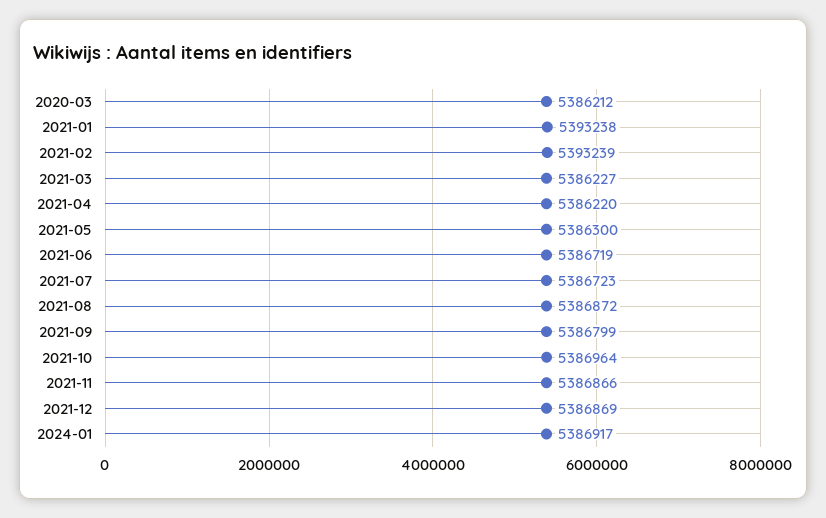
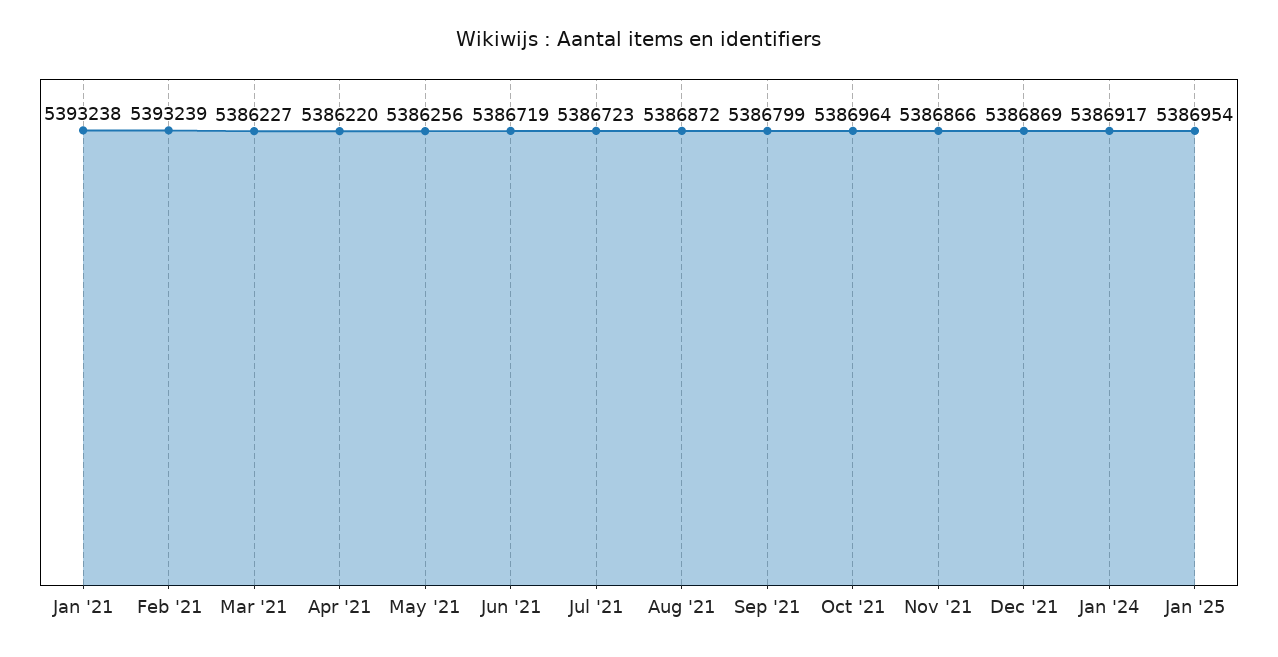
2020-03: 5386212 -> none
2021-05: 5386300 -> 5386256
Jan '25: none -> 5386954

